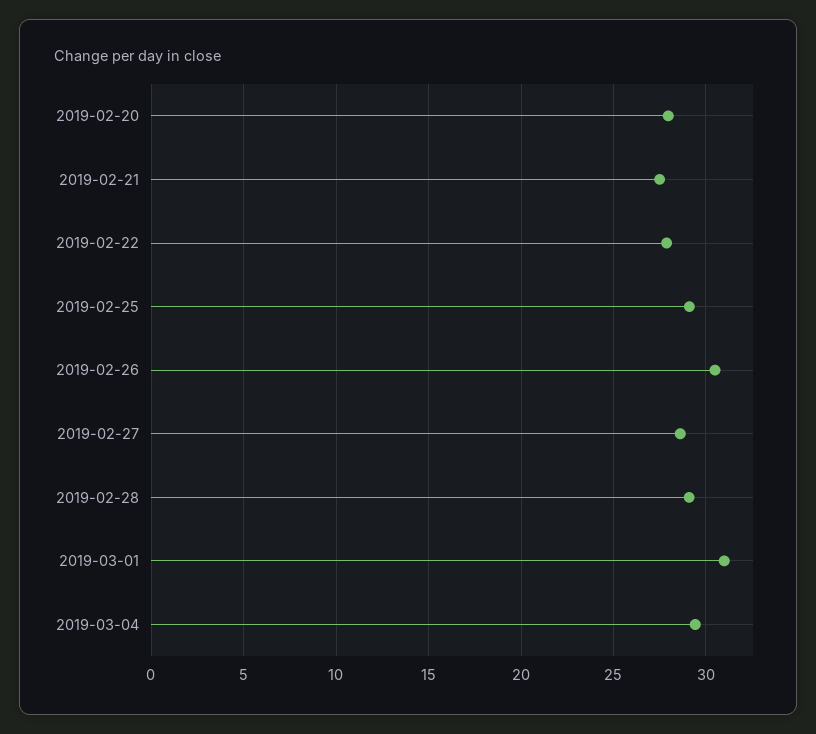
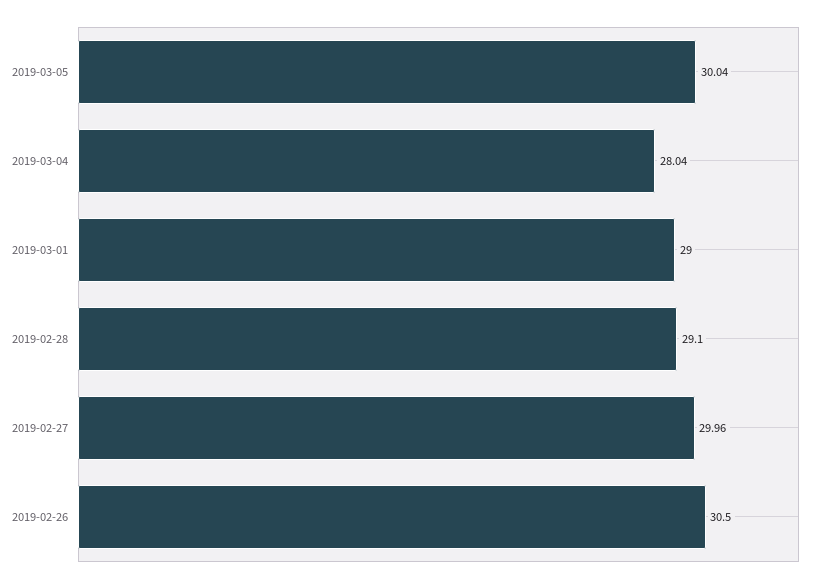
2019-02-20: 28 -> none
2019-02-21: 27.5 -> none
2019-02-22: 28 -> none
2019-02-25: 29 -> none
2019-02-27: 28.5 -> 29.96
2019-03-01: 31 -> 29
2019-03-04: 29.5 -> 28.04
2019-03-05: none -> 30.04

